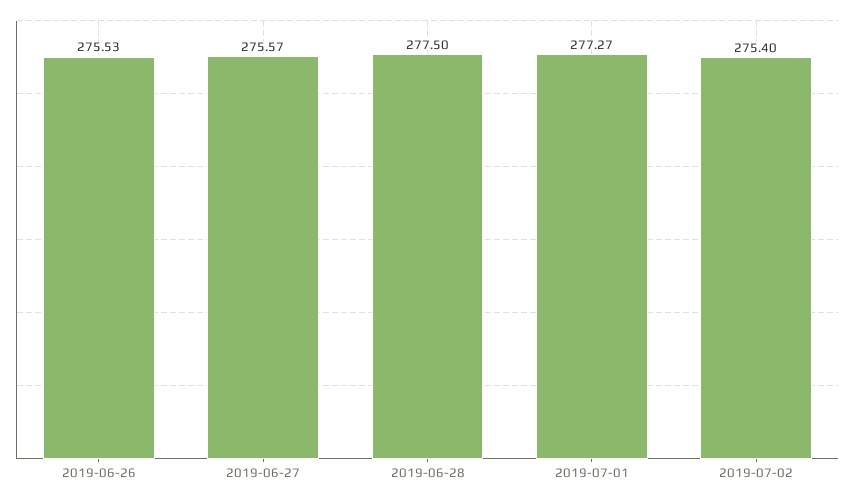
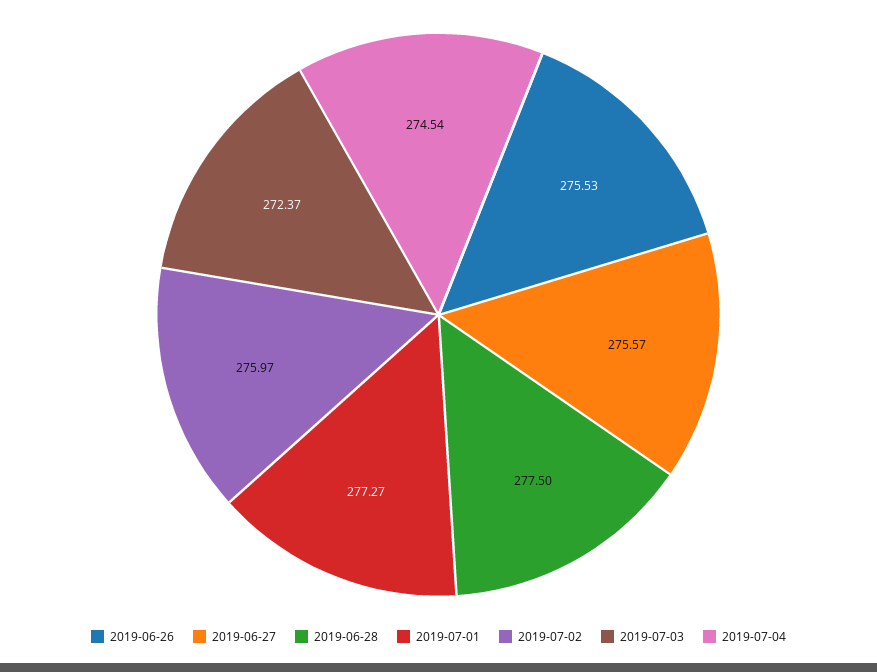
2019-07-02: 275.4 -> 275.97
2019-07-03: none -> 272.37
2019-07-04: none -> 274.54

